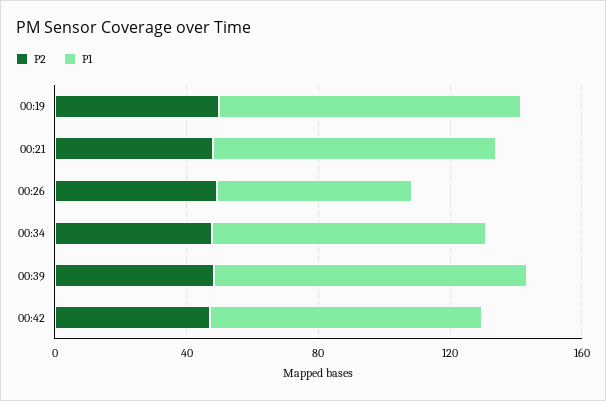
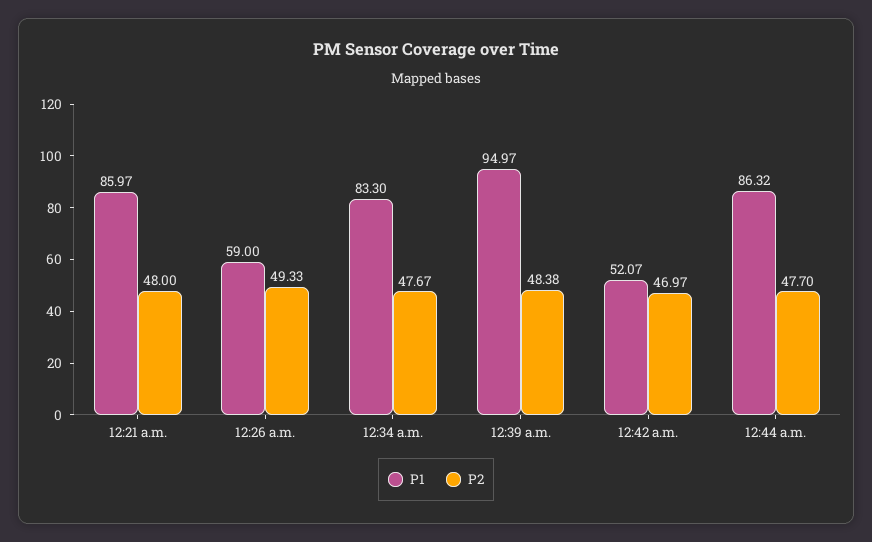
P2, 00:19: 50 -> none
P1, 00:19: 90 -> none
P1, 00:42: 80 -> 52.07
P1, 12:44 a.m.: none -> 86.32
P2, 12:44 a.m.: none -> 47.7

